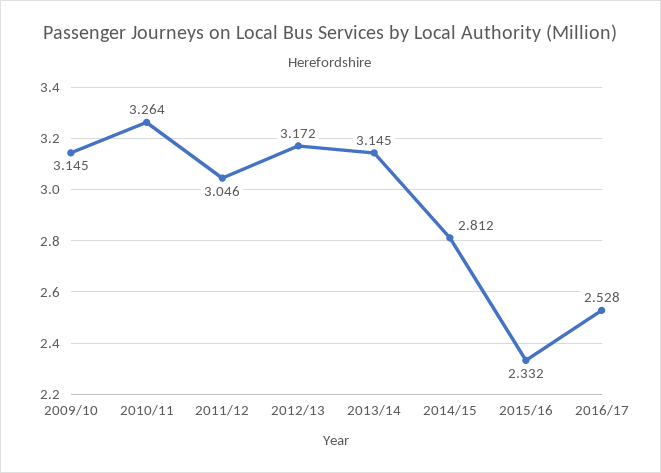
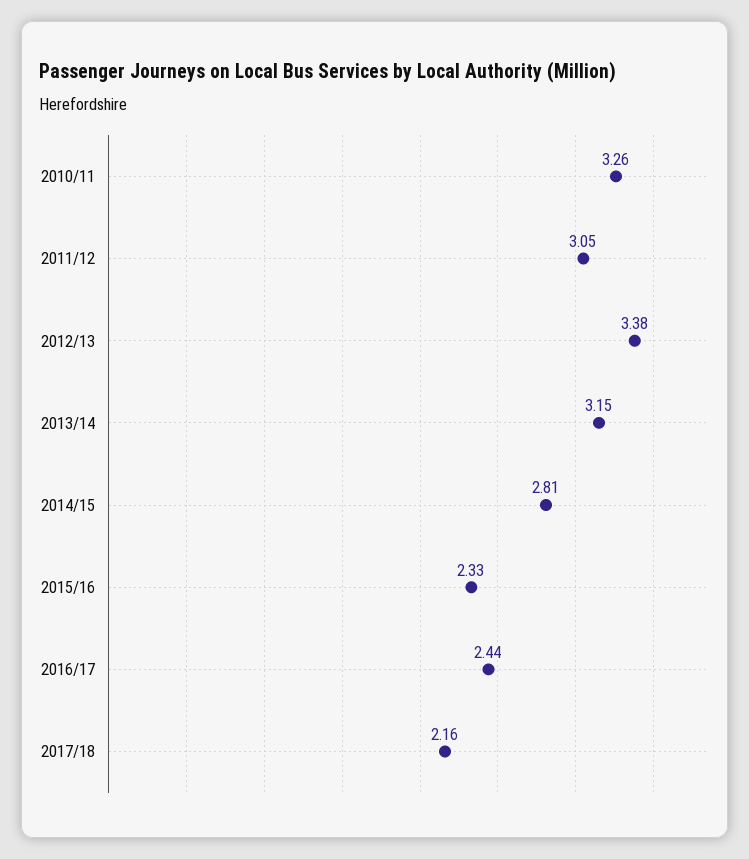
2009/10: 3.145 -> none
2012/13: 3.172 -> 3.38
2016/17: 2.528 -> 2.44
2017/18: none -> 2.16

